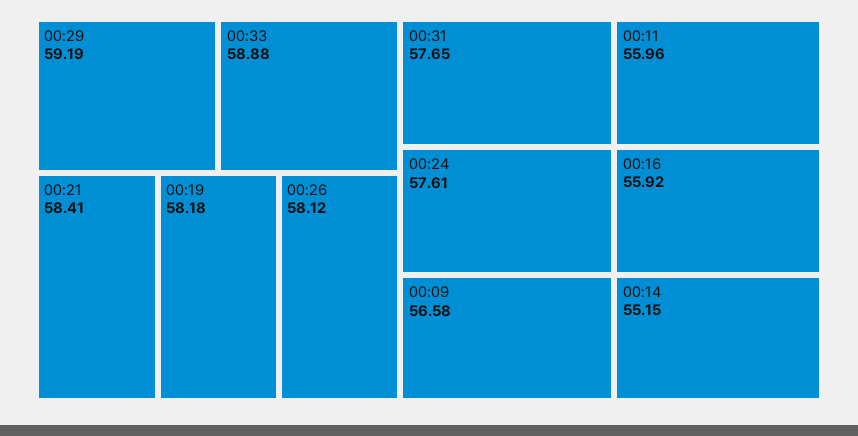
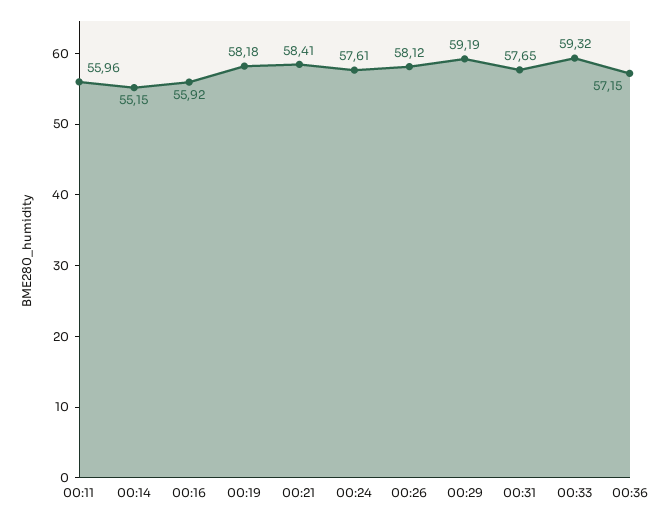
00:33: 58.88 -> 59.32
00:09: 56.58 -> none
00:36: none -> 57.15

